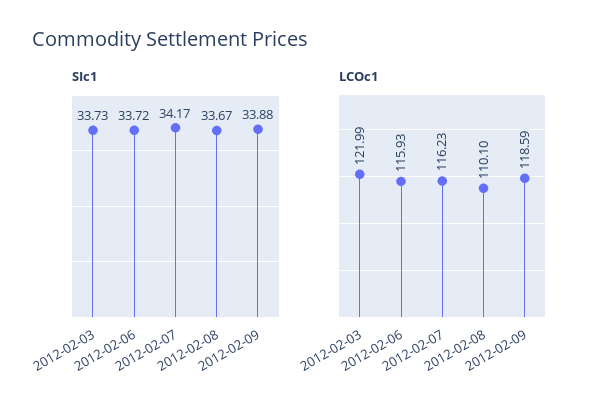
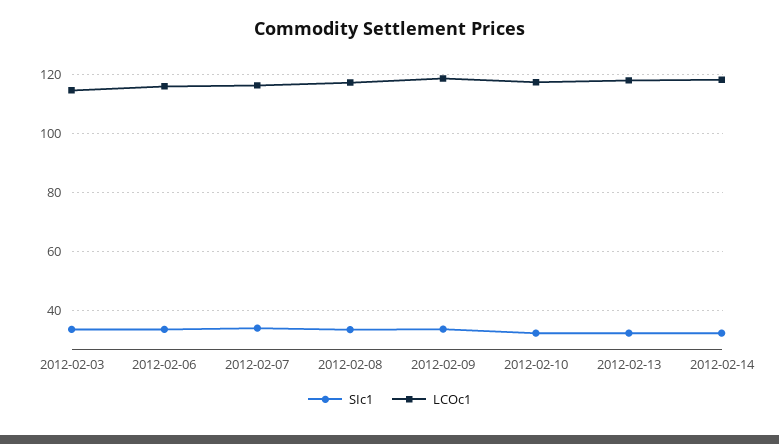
LCOc1, 2012-02-03: 121.99 -> 115
LCOc1, 2012-02-08: 110.1 -> 117.5
SIc1, 2012-02-10: none -> 32.5
LCOc1, 2012-02-10: none -> 117.5
SIc1, 2012-02-13: none -> 32.5
LCOc1, 2012-02-13: none -> 117.5
SIc1, 2012-02-14: none -> 32.5
LCOc1, 2012-02-14: none -> 117.5

